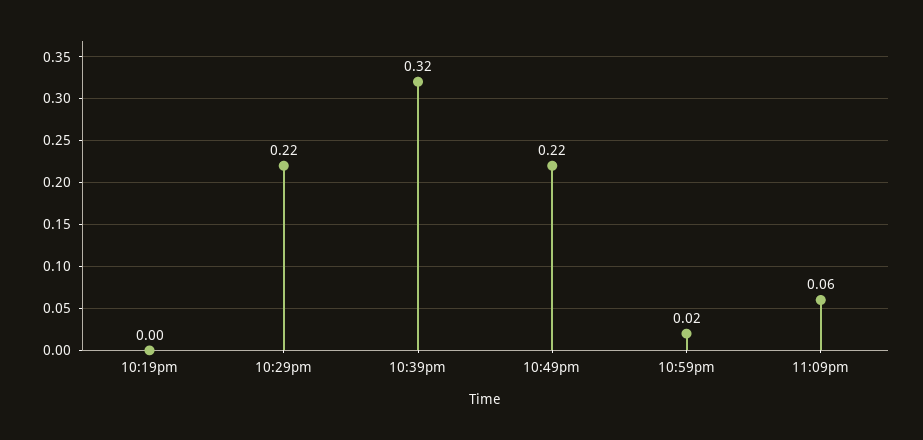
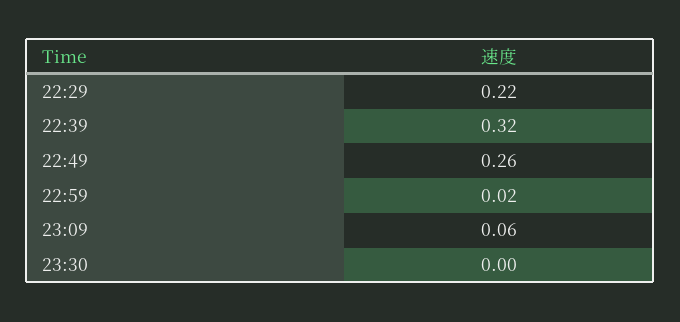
10:19pm: 0 -> none
10:49pm: 0.22 -> 0.26
23:30: none -> 0

